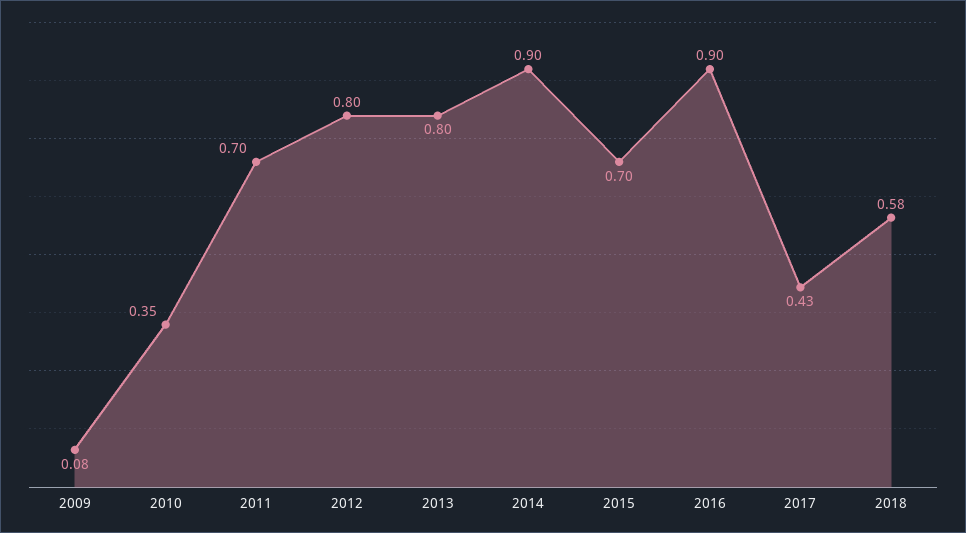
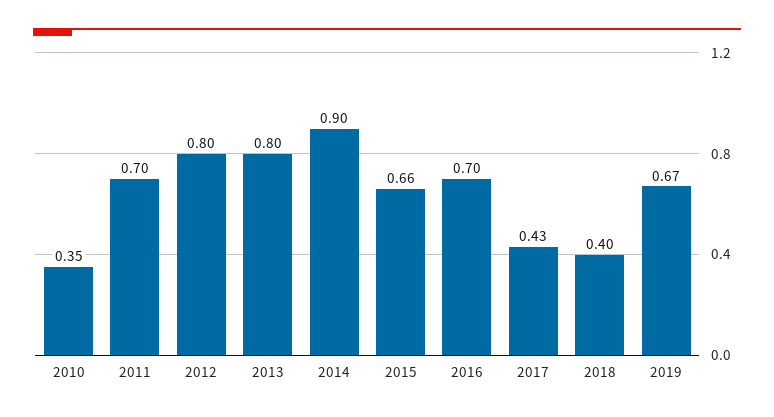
2009: 0.08 -> none
2015: 0.7 -> 0.66
2016: 0.9 -> 0.7
2018: 0.58 -> 0.4
2019: none -> 0.67

